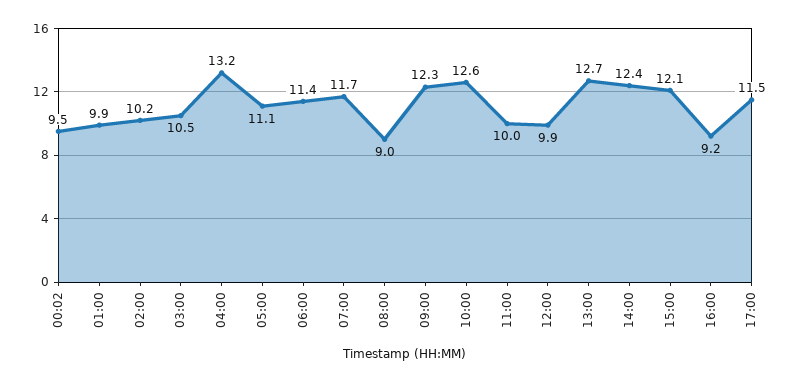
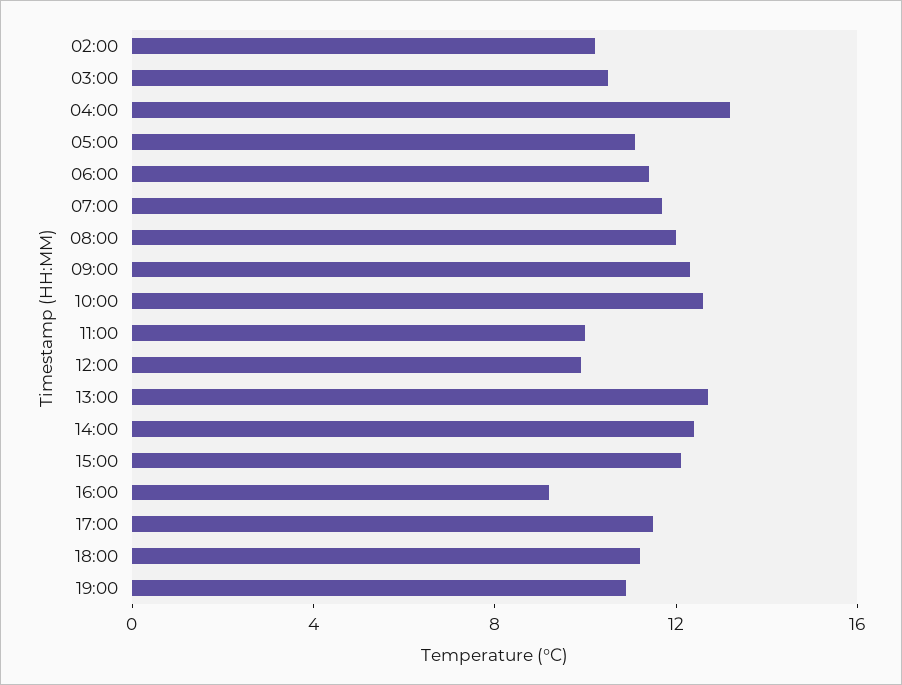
00:02: 9.5 -> none
01:00: 9.9 -> none
08:00: 9 -> 12
18:00: none -> 11
19:00: none -> 11

